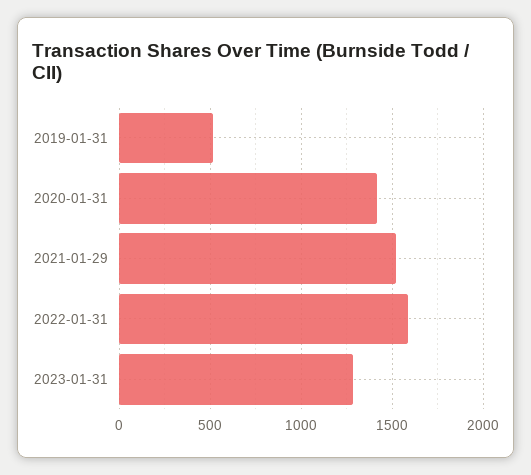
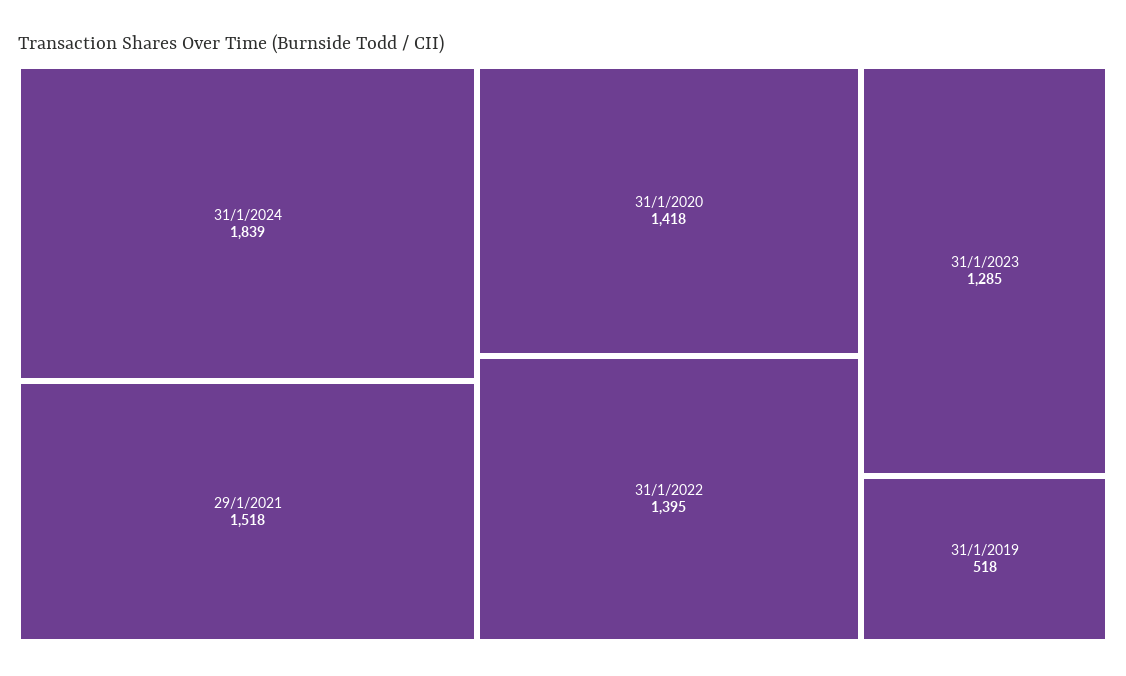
2022-01-31: 1600 -> 1395
31/1/2024: none -> 1839

